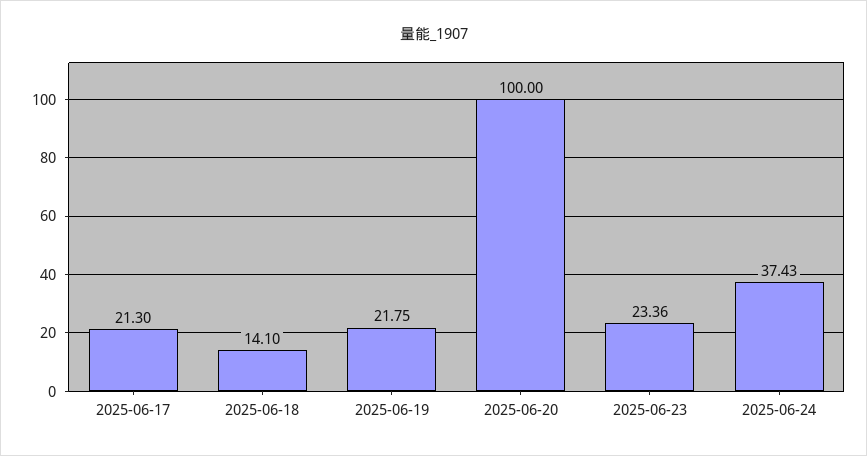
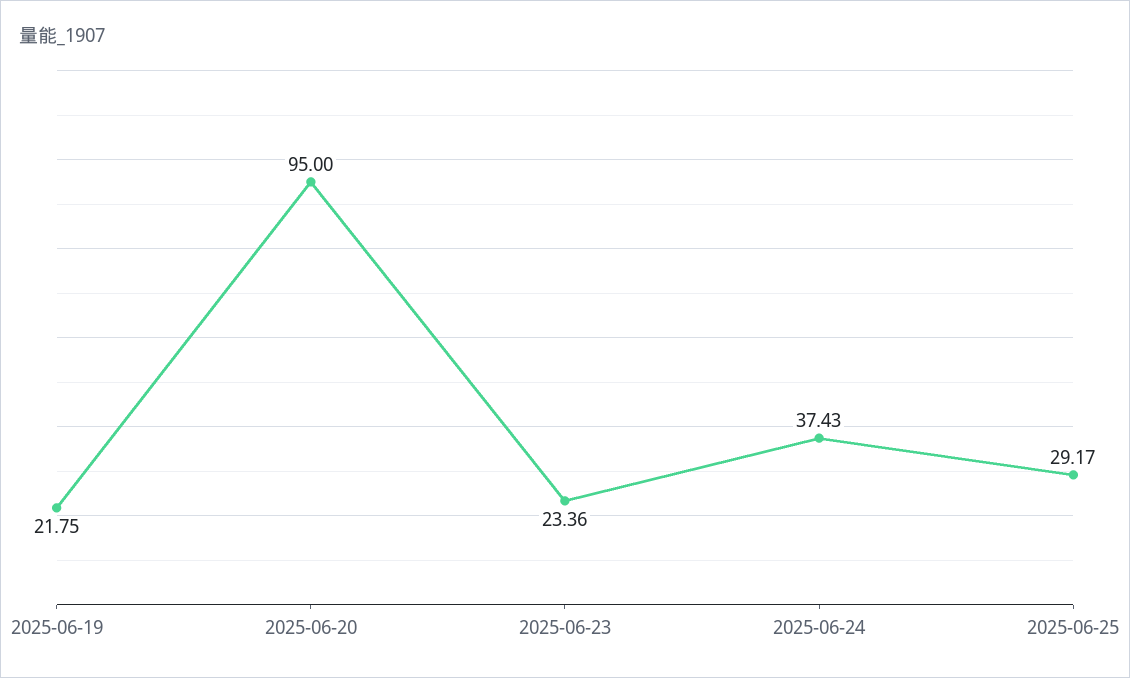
2025-06-17: 21.3 -> none
2025-06-18: 14.1 -> none
2025-06-20: 100 -> 95
2025-06-25: none -> 29.17

